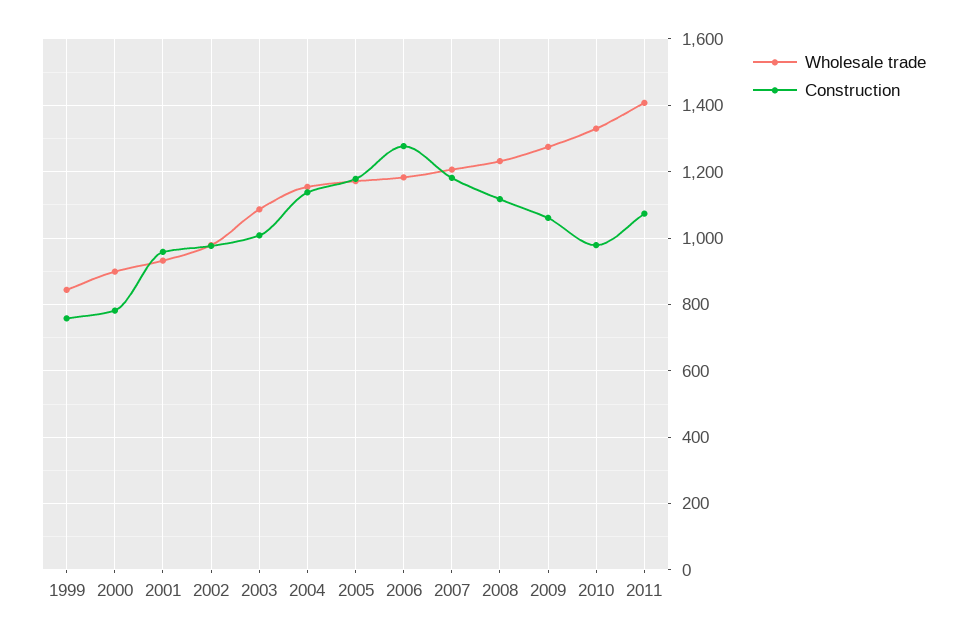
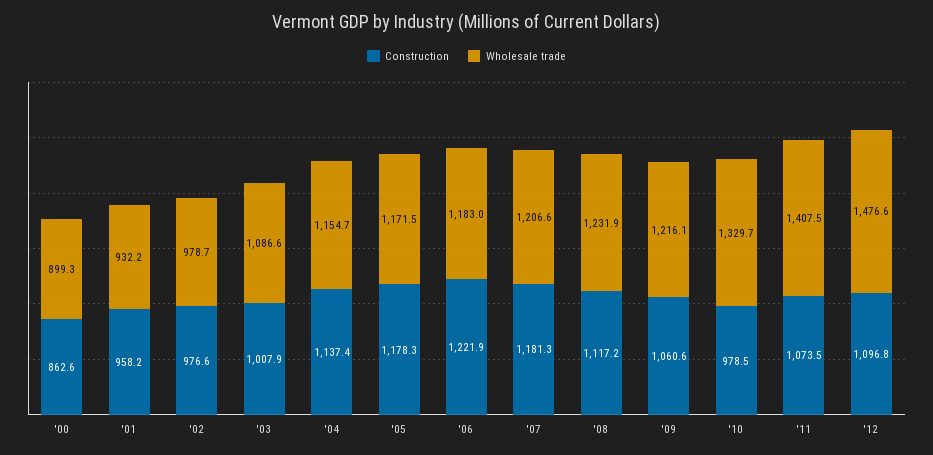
Wholesale trade, 1999: 840 -> none
Construction, 1999: 760 -> none
Construction, 2000: 780 -> 862.6
Construction, 2006: 1280 -> 1221.9
Wholesale trade, 2009: 1280 -> 1216.1
Construction, '12: none -> 1096.8
Wholesale trade, '12: none -> 1476.6

